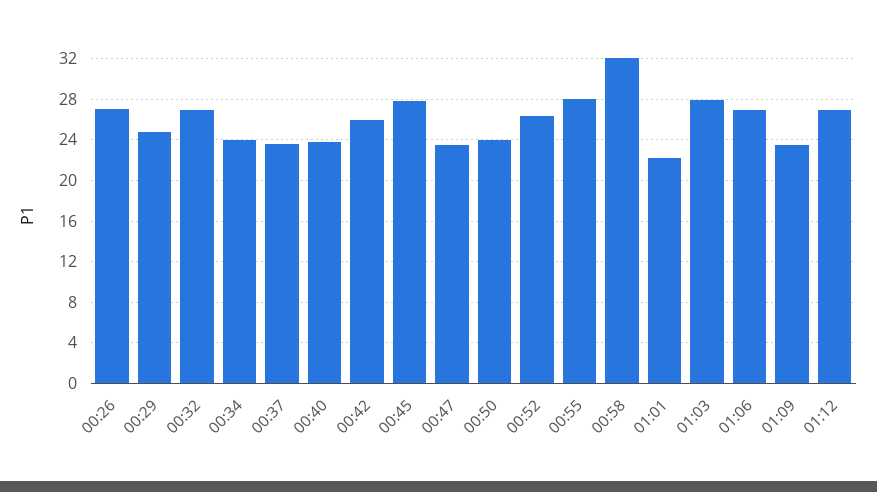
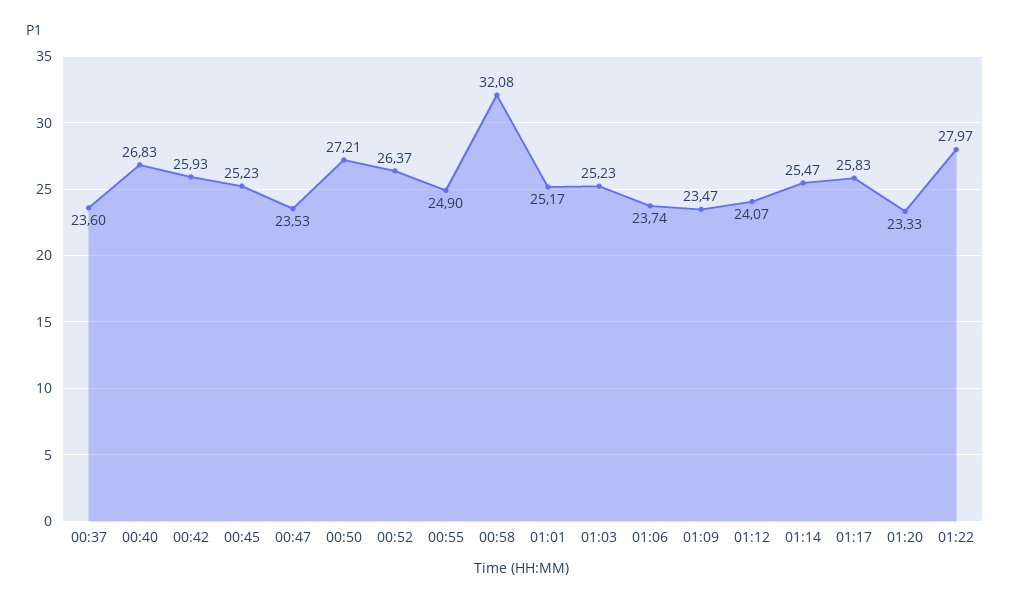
00:26: 27 -> none
00:29: 25 -> none
00:32: 27 -> none
00:34: 24 -> none
00:40: 24 -> 26.83
00:45: 28 -> 25.23
00:50: 24 -> 27.21
00:55: 28 -> 24.9
01:01: 22 -> 25.17
01:03: 28 -> 25.23
01:06: 27 -> 23.74
01:12: 27 -> 24.07
01:14: none -> 25.47
01:17: none -> 25.83
01:20: none -> 23.33
01:22: none -> 27.97

